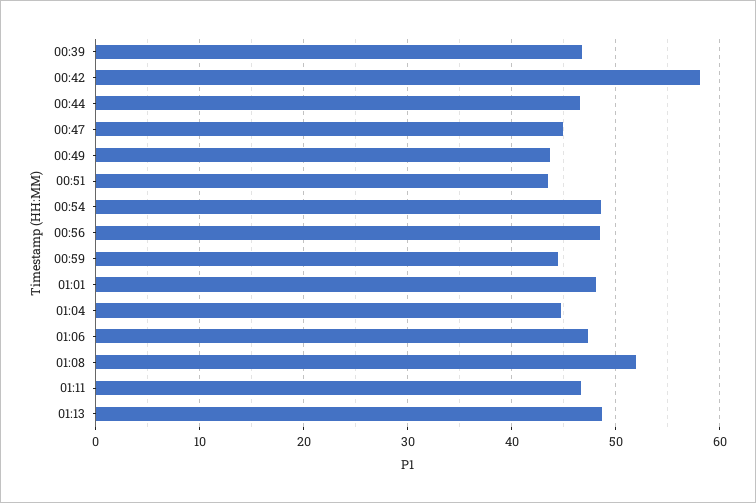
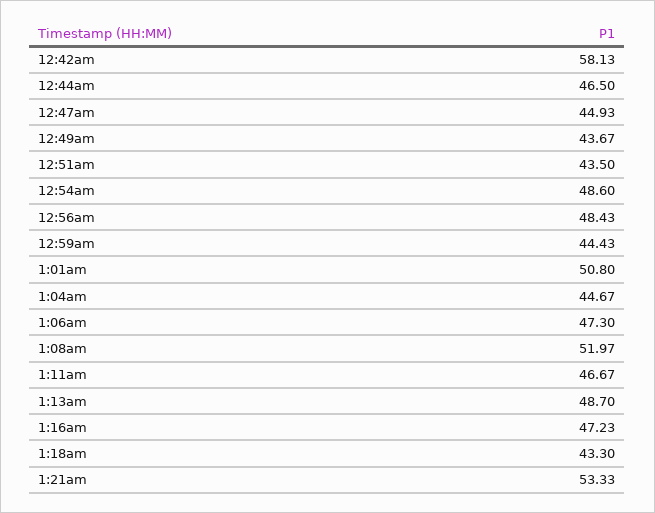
00:39: 47 -> none
01:01: 48 -> 50.8
1:16am: none -> 47.23
1:18am: none -> 43.3
1:21am: none -> 53.33

